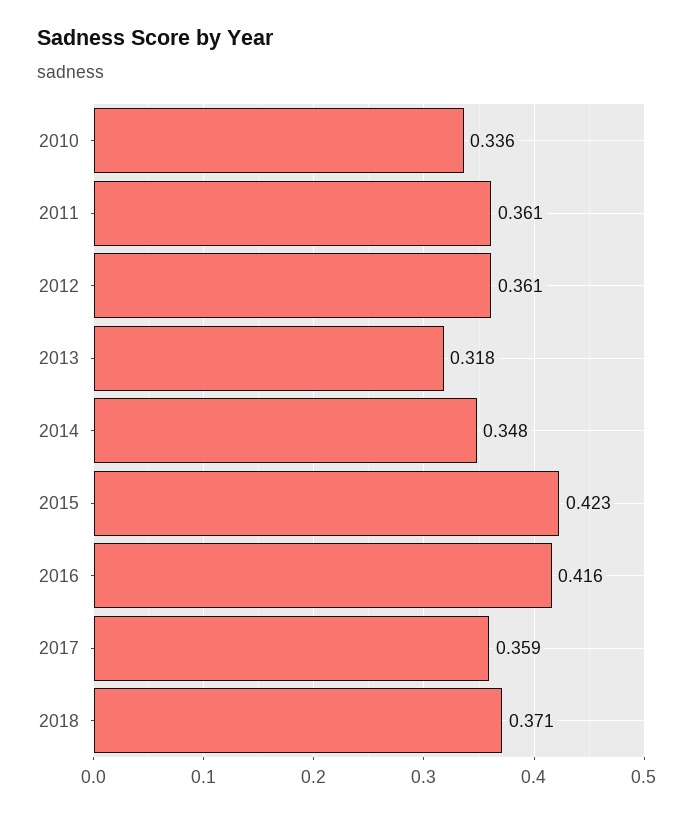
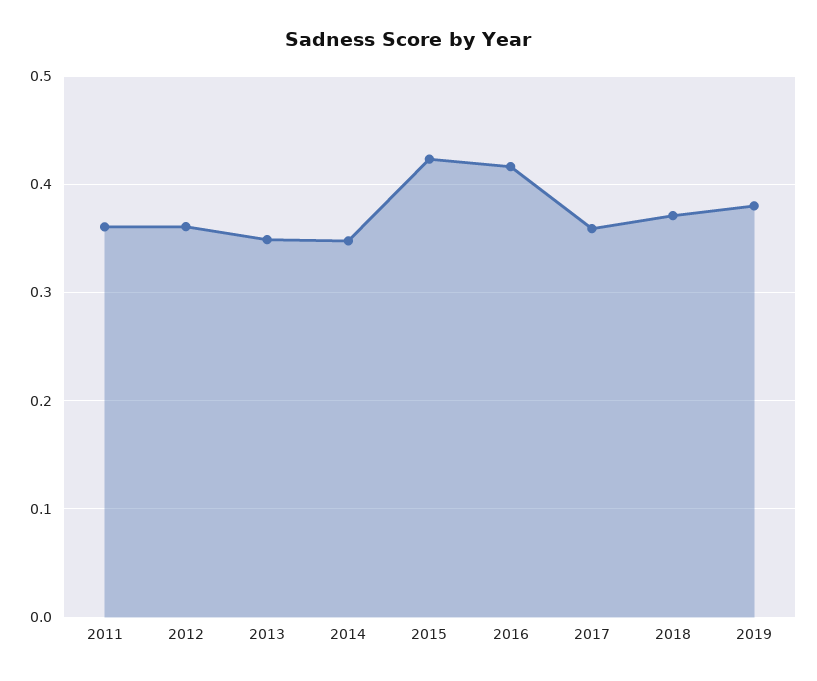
2010: 0.336 -> none
2013: 0.318 -> 0.35
2019: none -> 0.38

